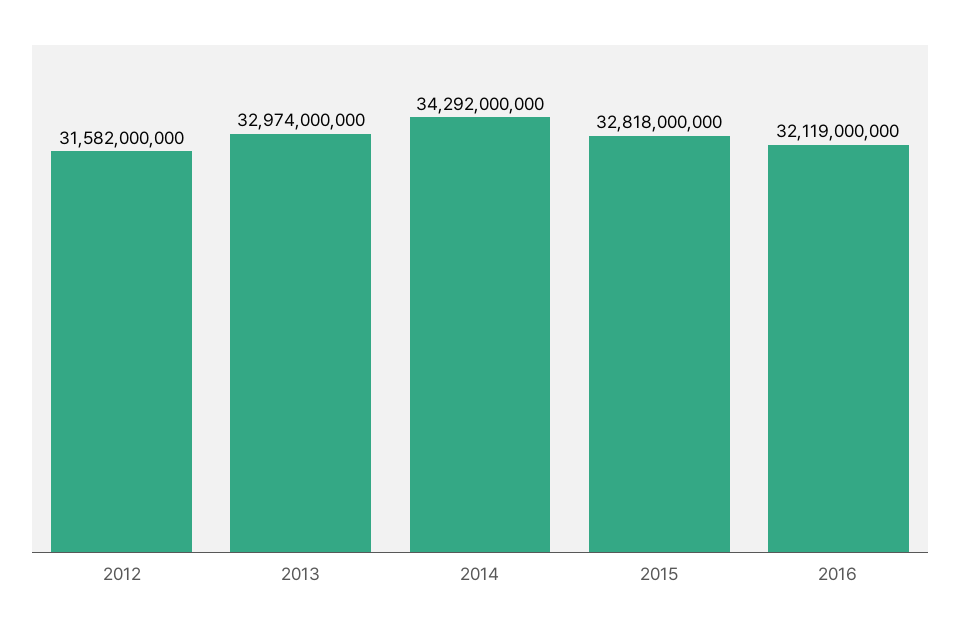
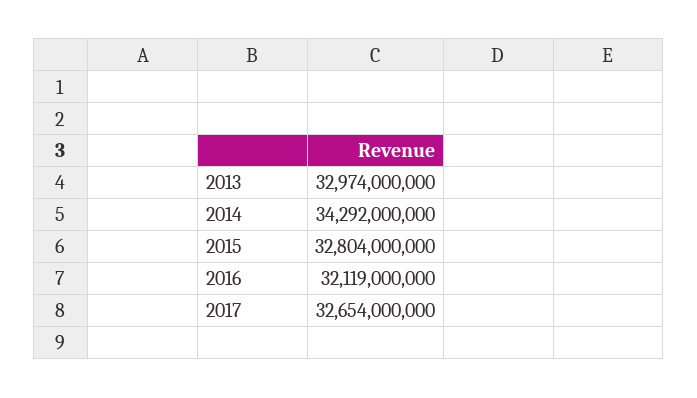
2012: 31582000000 -> none
2015: 32818000000 -> 32804000000
2017: none -> 32654000000

